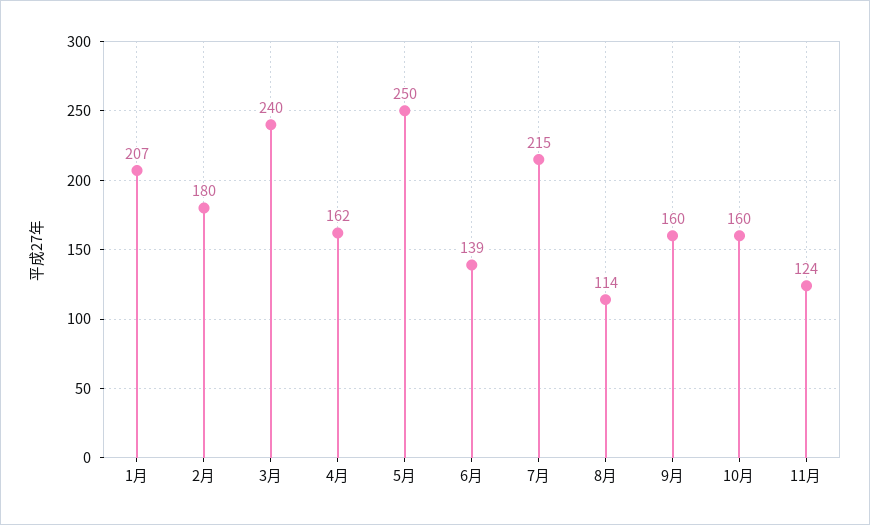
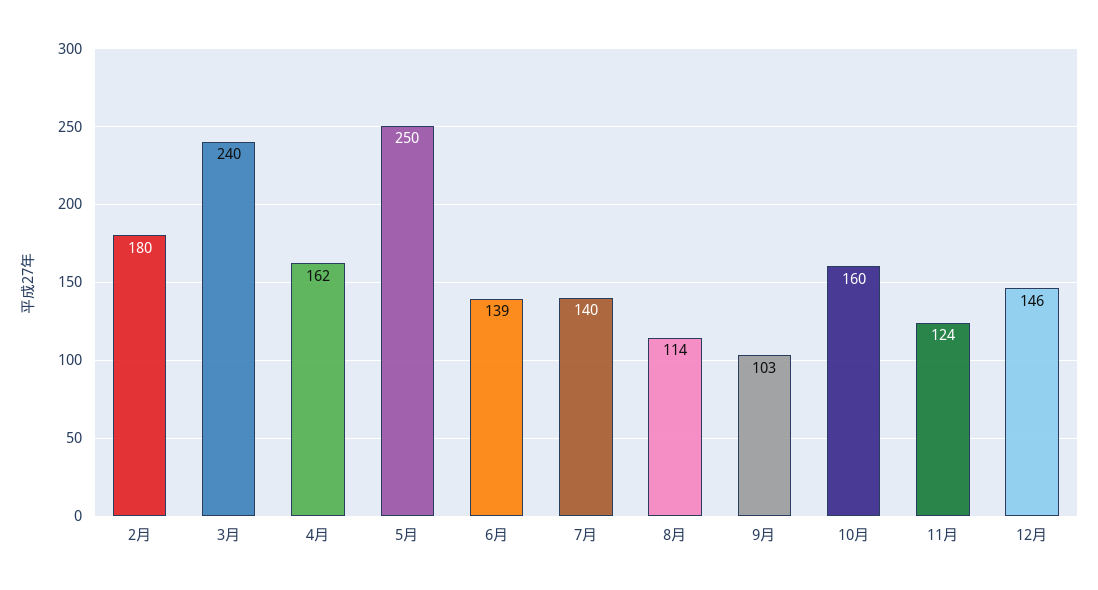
1月: 207 -> none
7月: 215 -> 140
9月: 160 -> 103
12月: none -> 146

